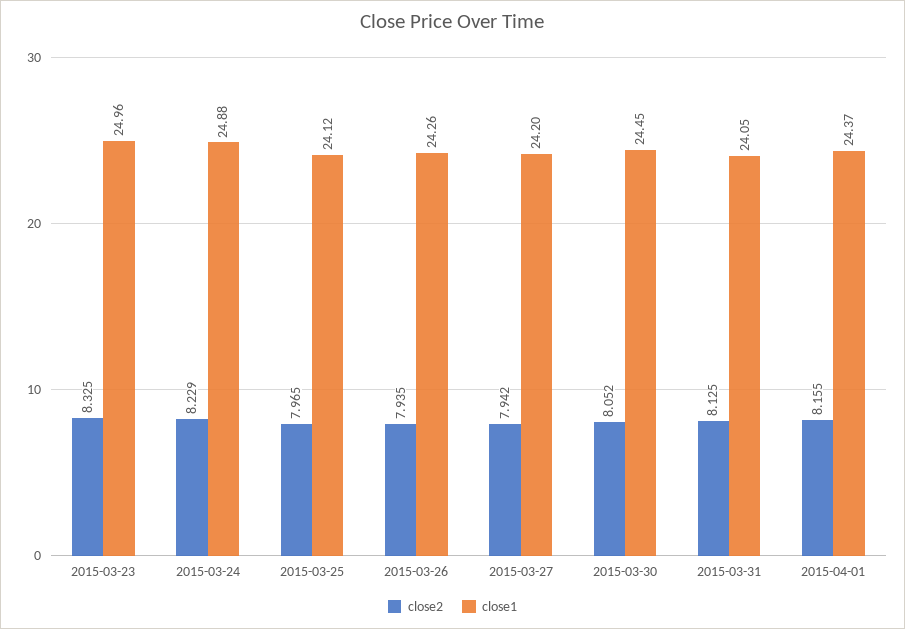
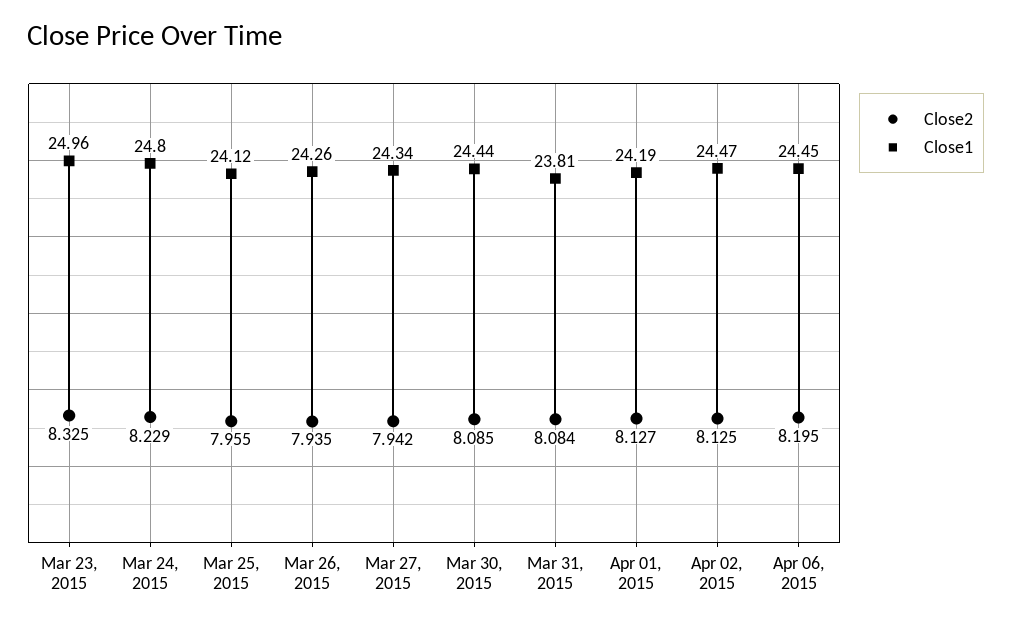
close1, 2015-03-24: 24.88 -> 24.8
close2, 2015-03-25: 7.965 -> 7.955
close1, 2015-03-27: 24.2 -> 24.34
close2, 2015-03-30: 8.052 -> 8.085
close1, 2015-03-30: 24.45 -> 24.44
close2, 2015-03-31: 8.125 -> 8.084
close1, 2015-03-31: 24.05 -> 23.81
close2, 2015-04-01: 8.155 -> 8.127
close1, 2015-04-01: 24.37 -> 24.19
close2, Apr 02, 2015: none -> 8.125
close1, Apr 02, 2015: none -> 24.47
close2, Apr 06, 2015: none -> 8.195
close1, Apr 06, 2015: none -> 24.45

